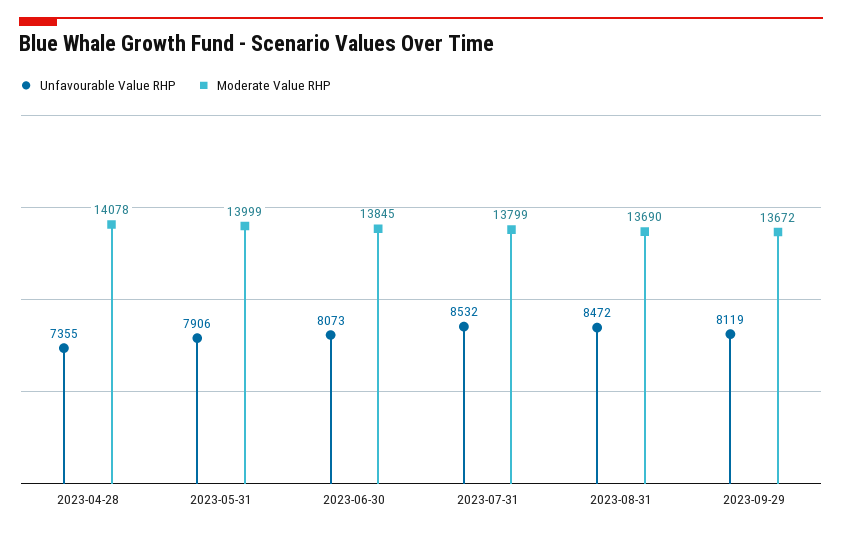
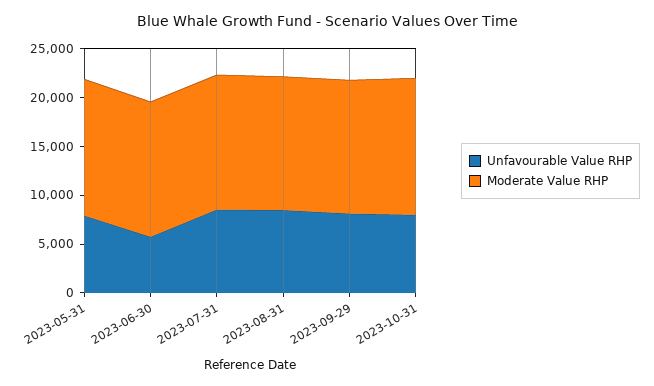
Unfavourable Value RHP, 2023-04-28: 7355 -> none
Moderate Value RHP, 2023-04-28: 14078 -> none
Unfavourable Value RHP, 2023-06-30: 8073 -> 6000
Unfavourable Value RHP, 2023-10-31: none -> 8000
Moderate Value RHP, 2023-10-31: none -> 14000

